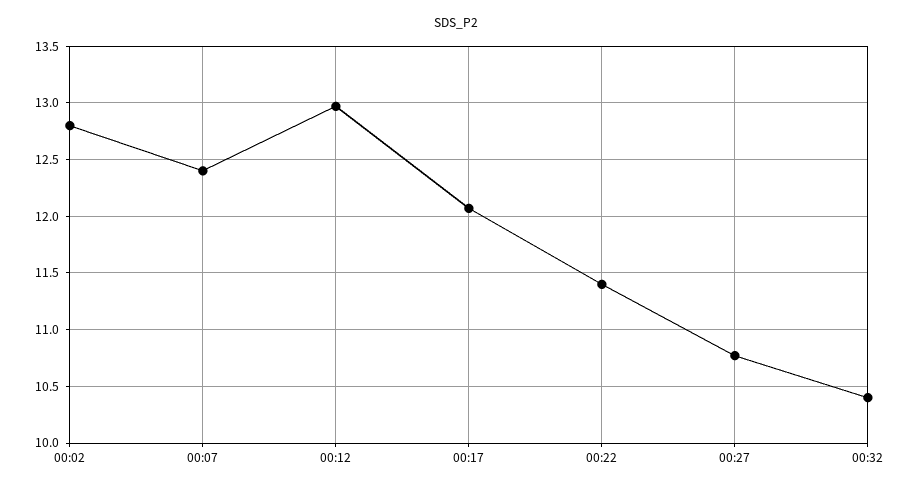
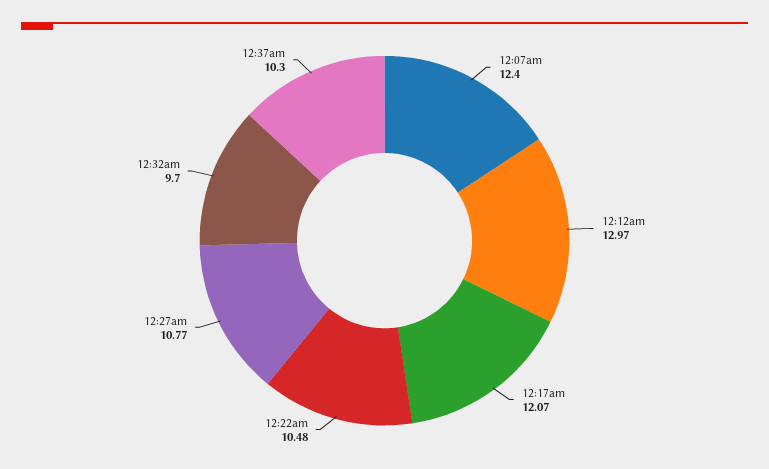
00:02: 12.8 -> none
00:22: 11.4 -> 10.48
00:32: 10.4 -> 9.7
12:37am: none -> 10.3

